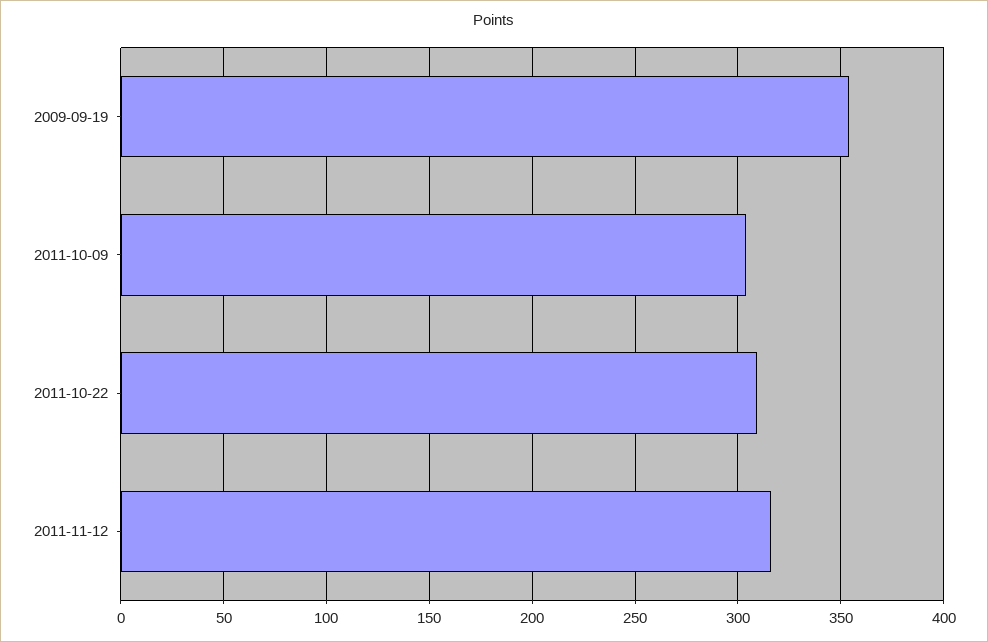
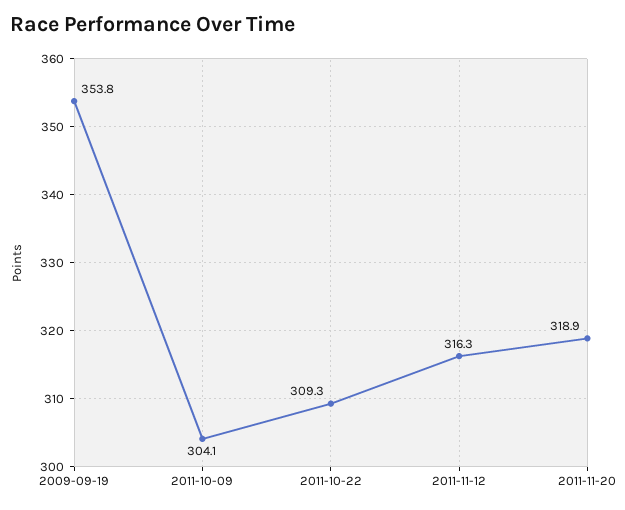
2011-11-20: none -> 318.9

